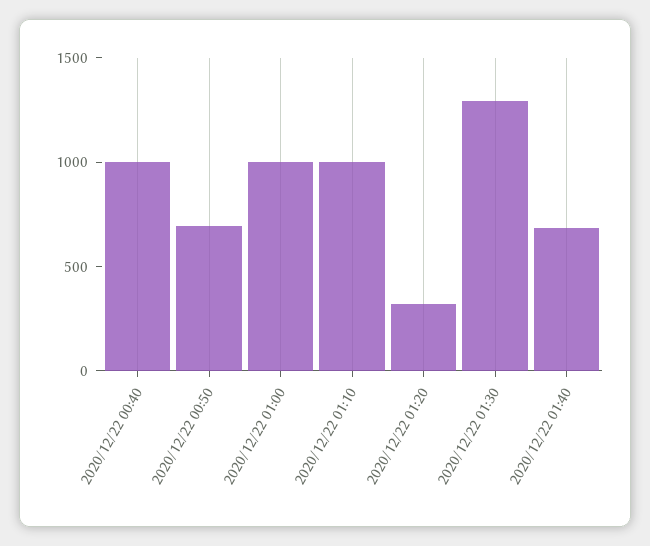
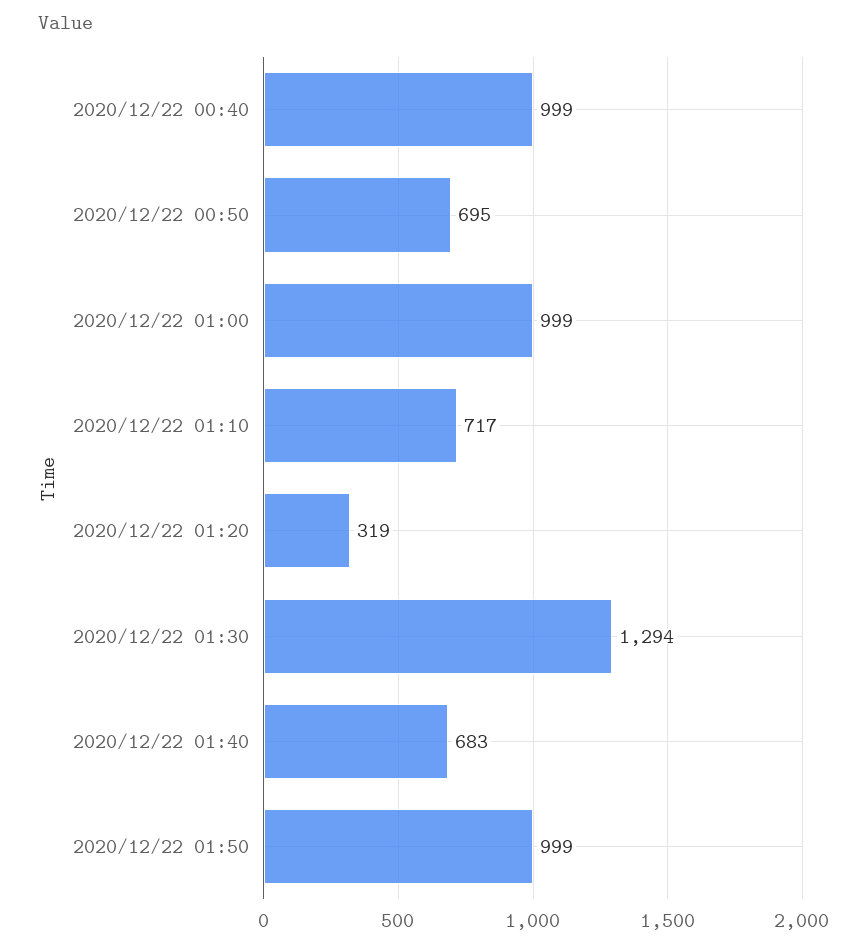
2020/12/22 01:10: 1000 -> 717
2020/12/22 01:50: none -> 999

